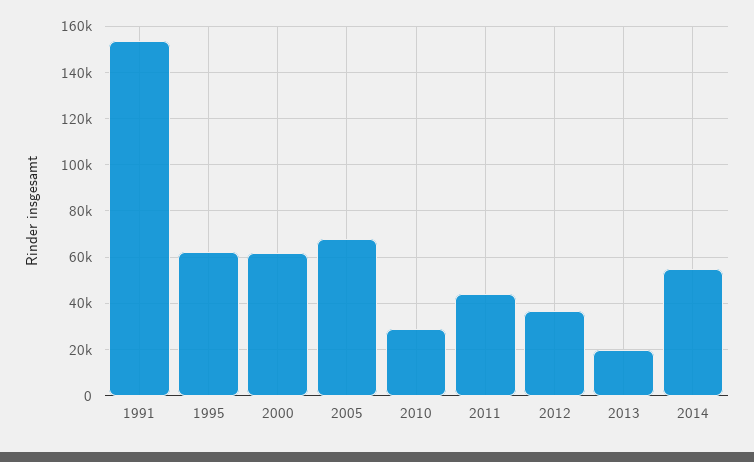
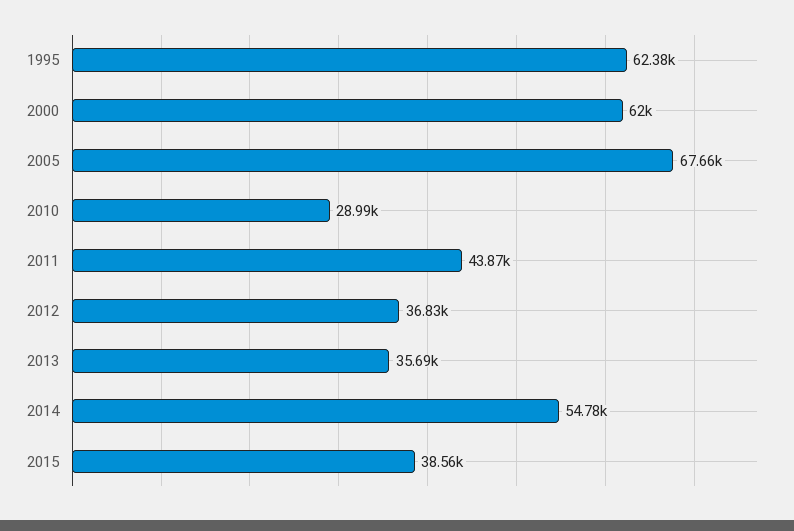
1991: 155000 -> none
2013: 20000 -> 35690
2015: none -> 38560

